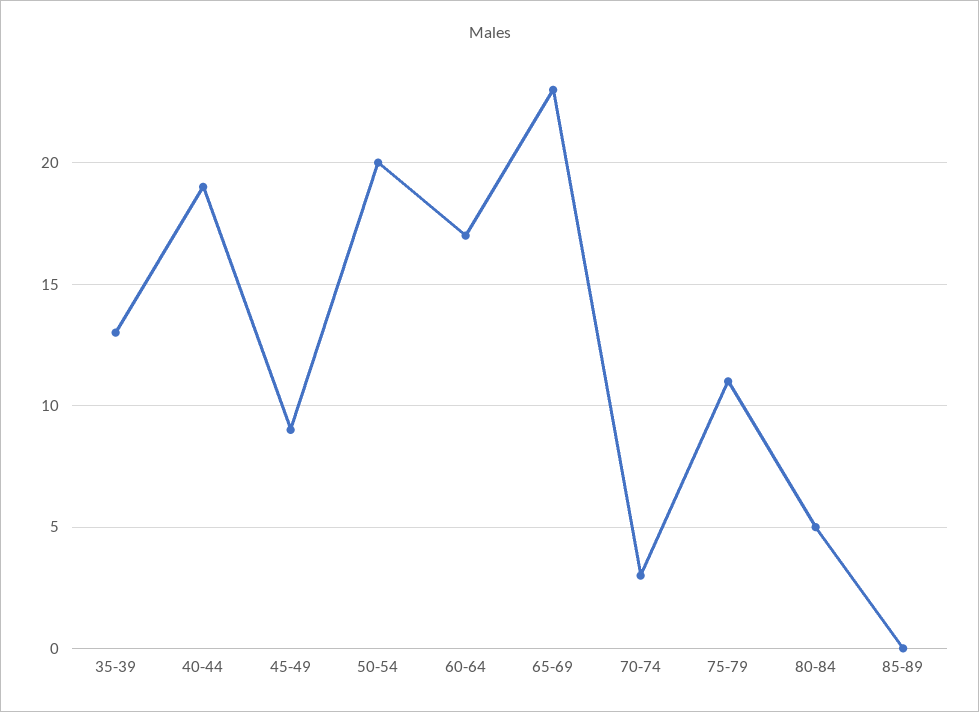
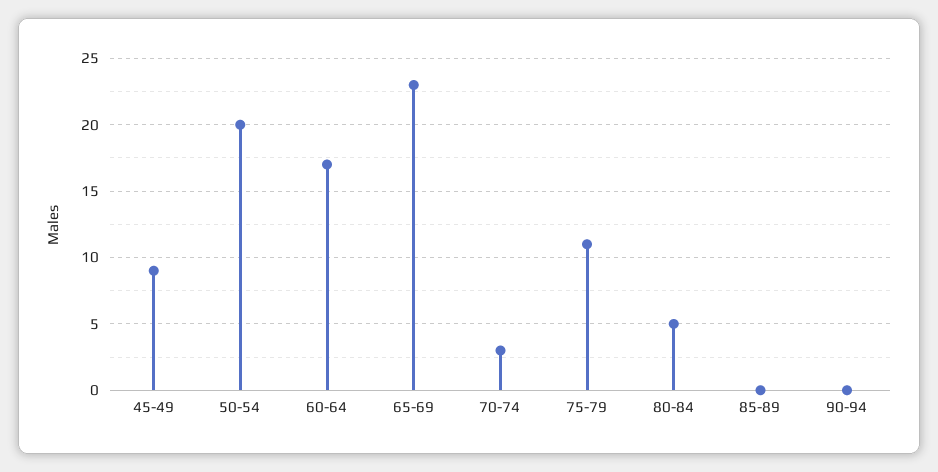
35-39: 13 -> none
40-44: 19 -> none
90-94: none -> 0

